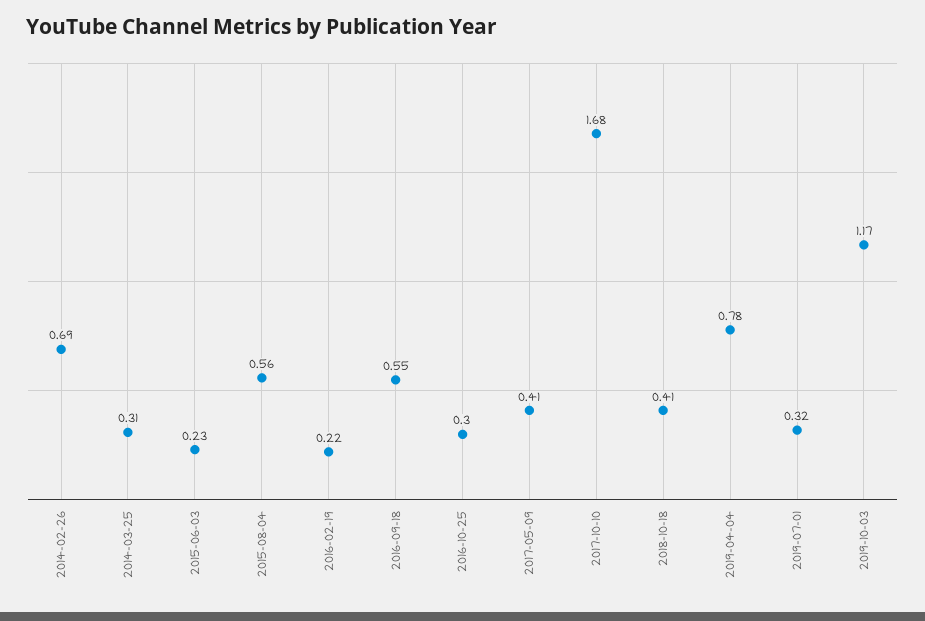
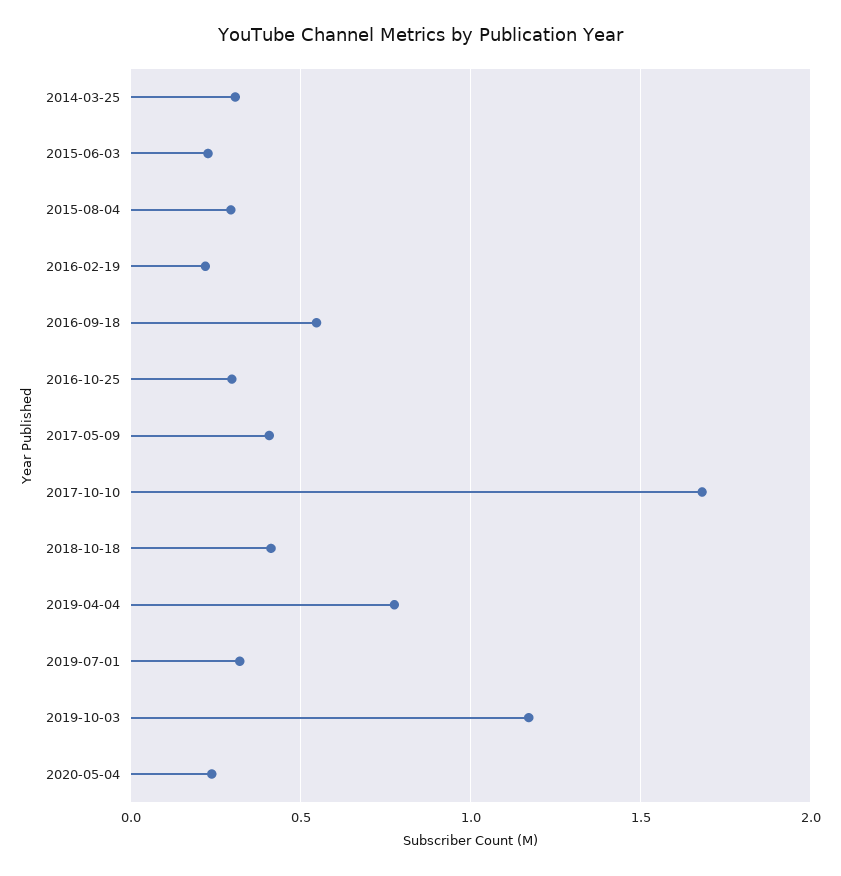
2014-02-26: 0.69 -> none
2015-08-04: 0.56 -> 0.3
2020-05-04: none -> 0.25

